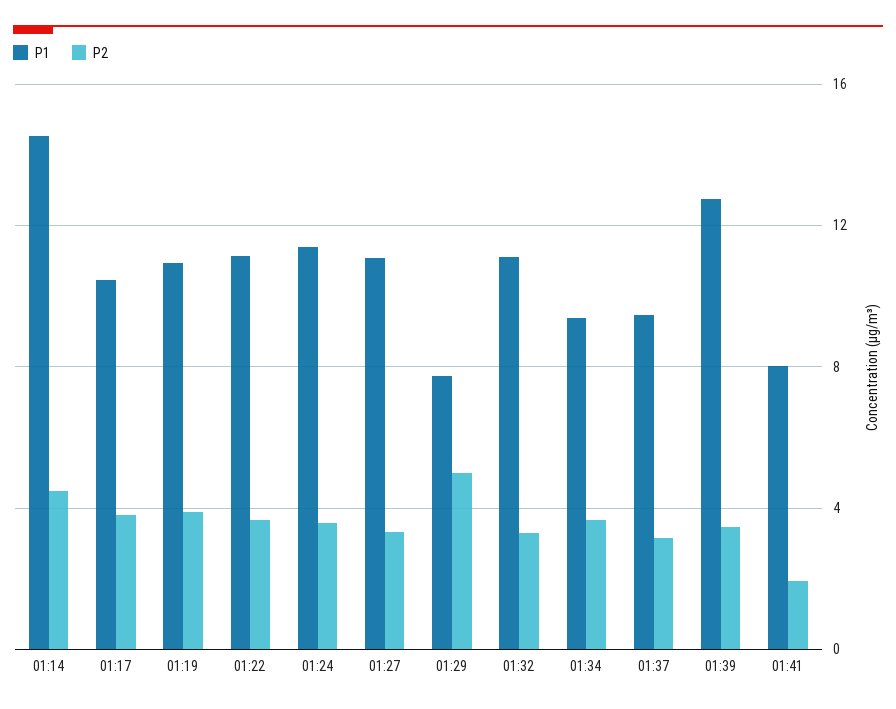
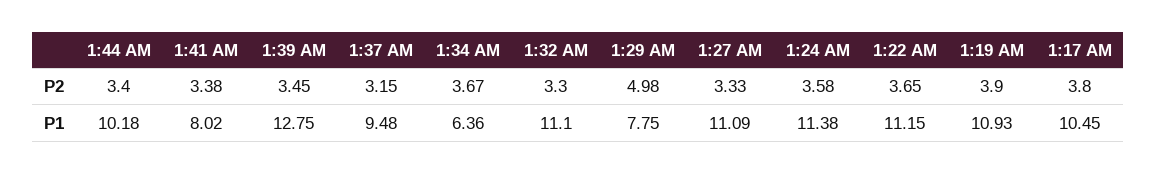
P1, 01:14: 14.5 -> none
P2, 01:14: 4.5 -> none
P1, 01:34: 9.5 -> 6.36
P2, 01:41: 2 -> 3.38
P2, 1:44 AM: none -> 3.4
P1, 1:44 AM: none -> 10.18

